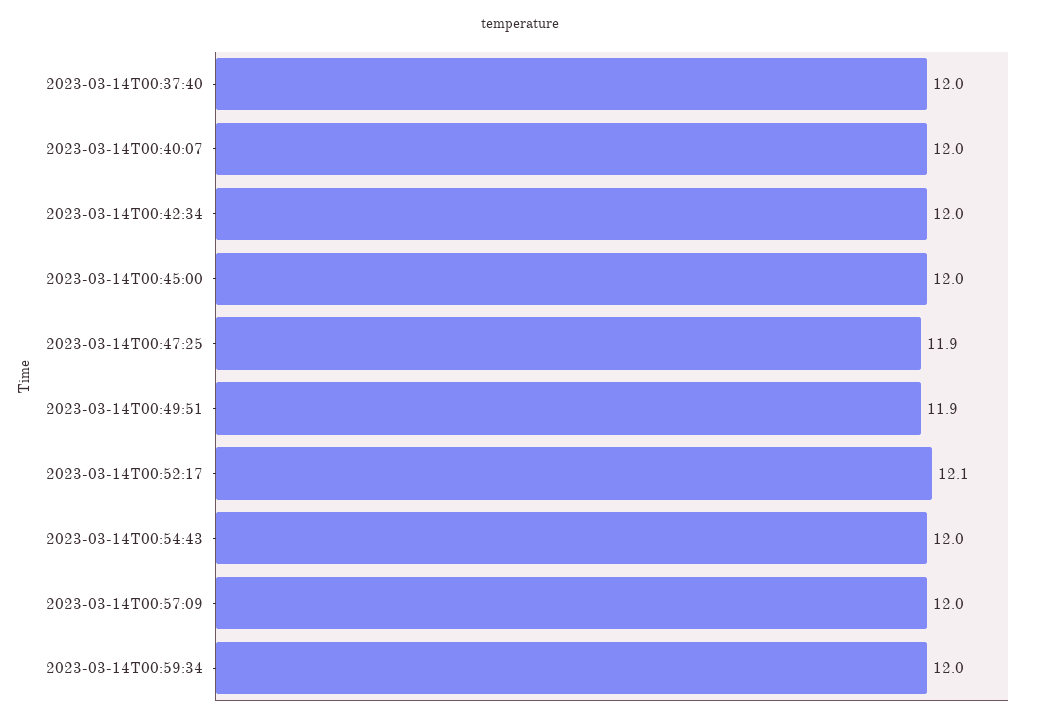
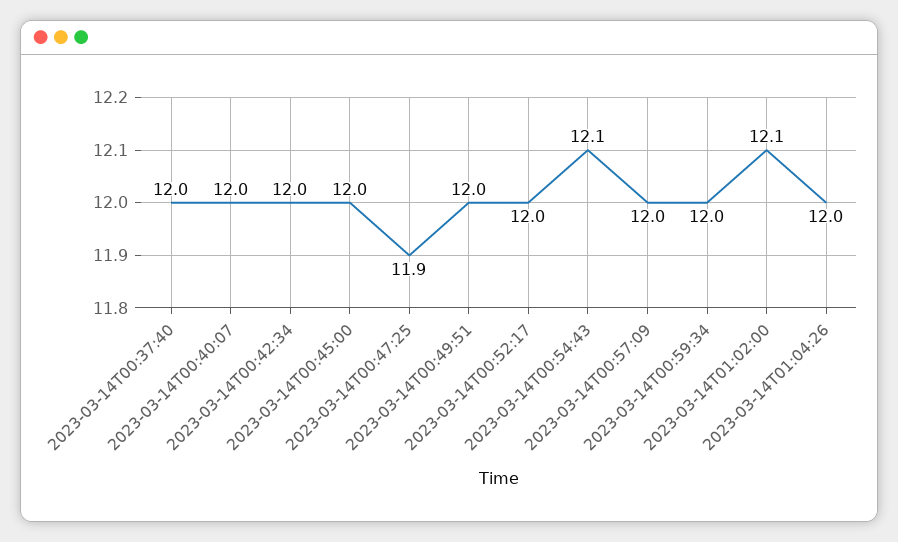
2023-03-14T00:49:51: 11.9 -> 12
2023-03-14T00:52:17: 12.1 -> 12
2023-03-14T00:54:43: 12 -> 12.1
2023-03-14T01:02:00: none -> 12.1
2023-03-14T01:04:26: none -> 12

